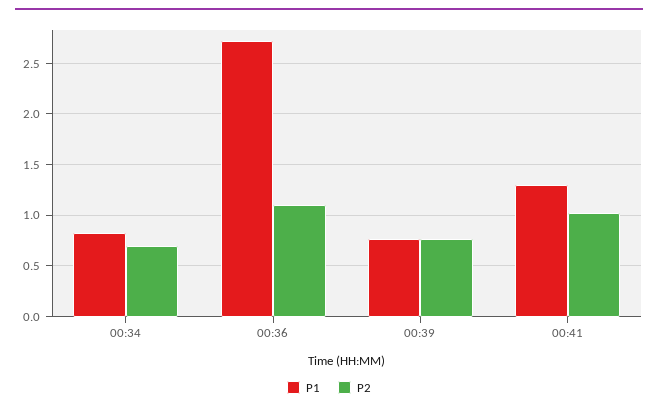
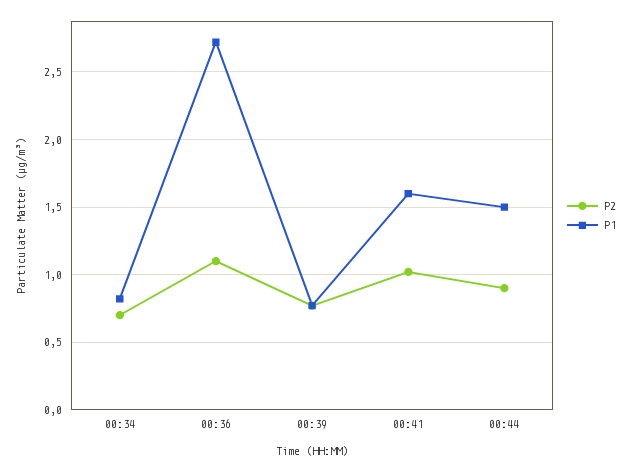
P1, 00:41: 1.3 -> 1.6
P2, 00:44: none -> 0.9
P1, 00:44: none -> 1.5

